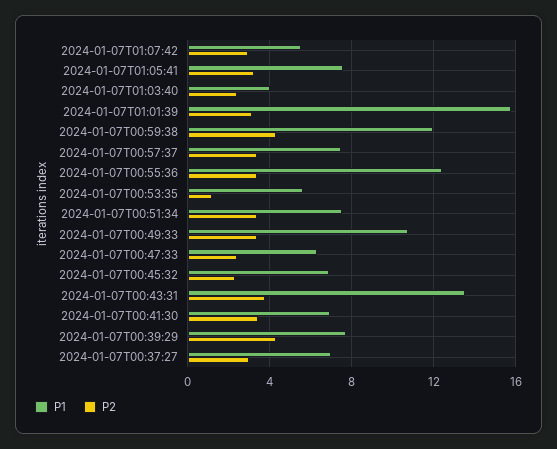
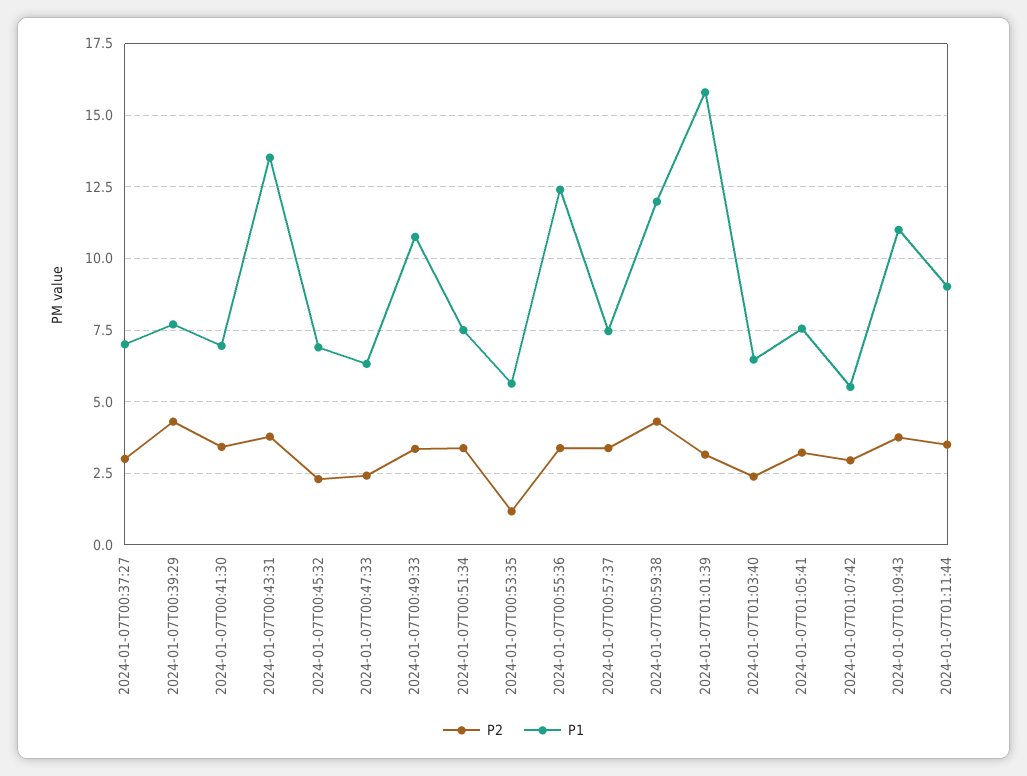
P1, 2024-01-07T01:03:40: 4 -> 6.5
P2, 2024-01-07T01:09:43: none -> 3.75
P1, 2024-01-07T01:09:43: none -> 11
P2, 2024-01-07T01:11:44: none -> 3.5
P1, 2024-01-07T01:11:44: none -> 9

